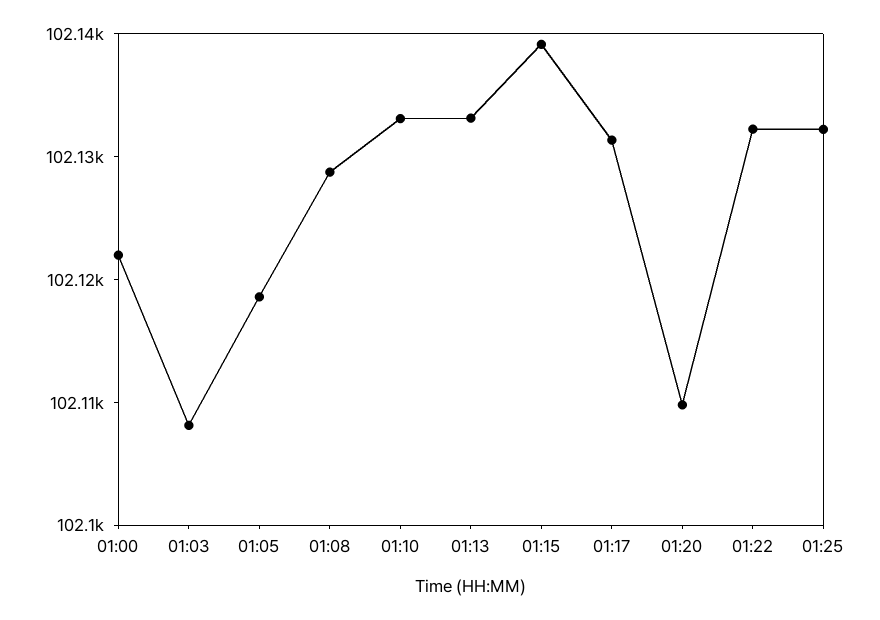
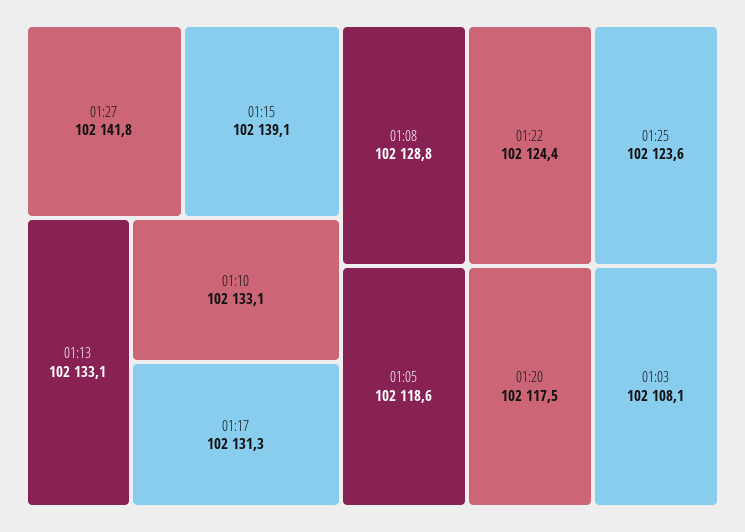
01:00: 102122 -> none
01:20: 102110 -> 102117.5
01:22: 102132 -> 102124.4
01:25: 102132 -> 102123.6
01:27: none -> 102141.8

